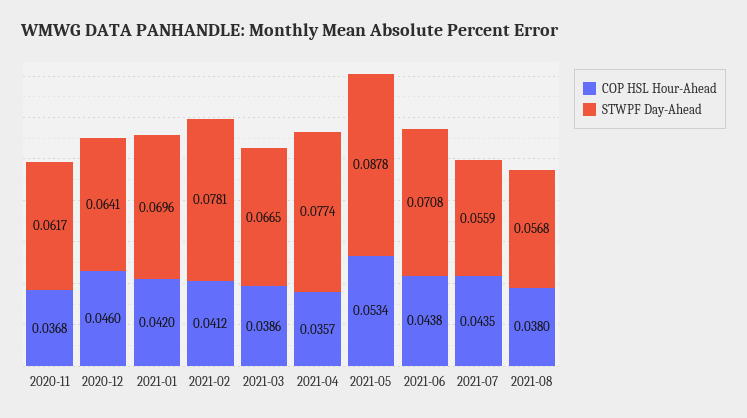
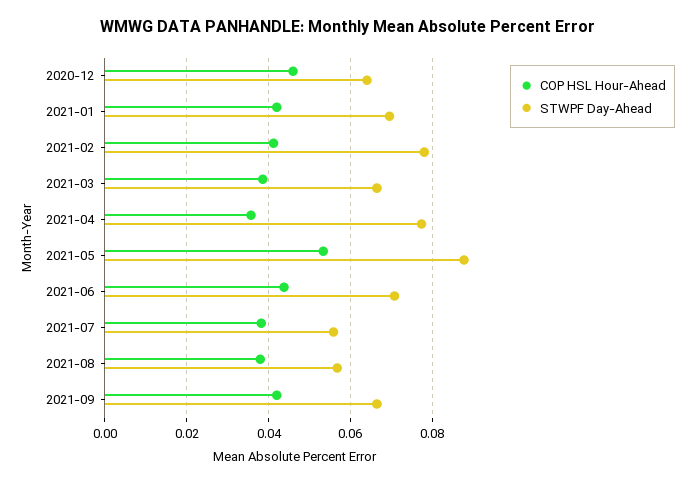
COP HSL Hour-Ahead, 2020-11: 0.0368 -> none
STWPF Day-Ahead, 2020-11: 0.0617 -> none
COP HSL Hour-Ahead, 2021-07: 0.0435 -> 0.038
COP HSL Hour-Ahead, 2021-09: none -> 0.042
STWPF Day-Ahead, 2021-09: none -> 0.066

